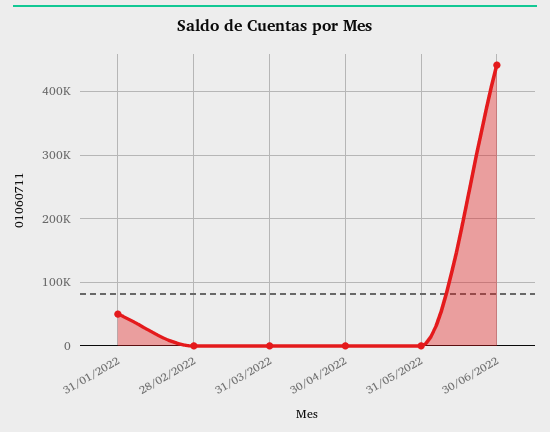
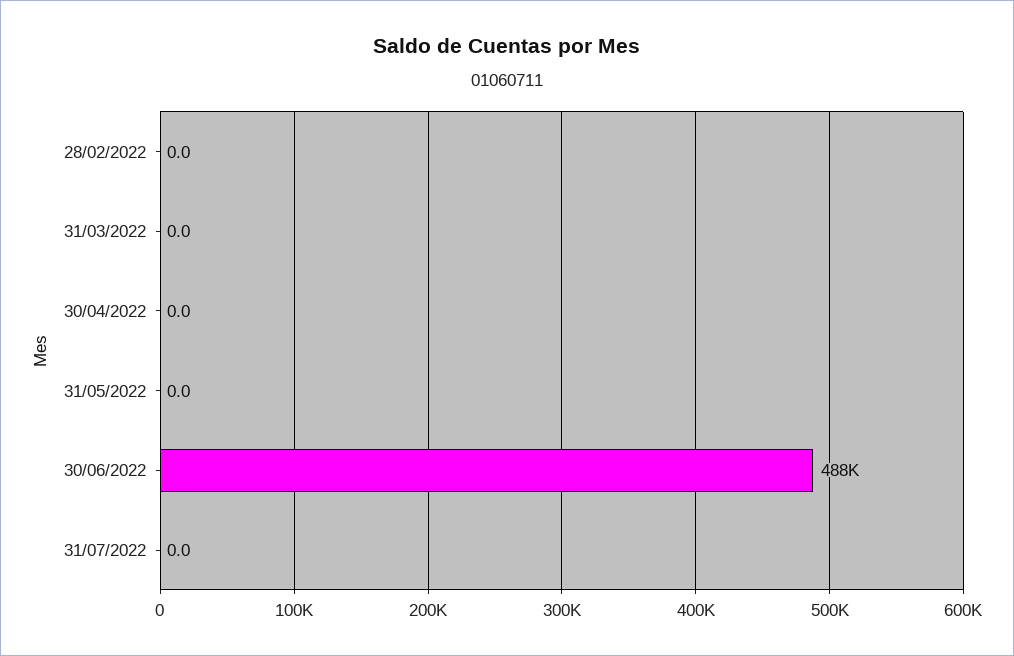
31/01/2022: 50000 -> none
30/06/2022: 440000 -> 488000
31/07/2022: none -> 0

